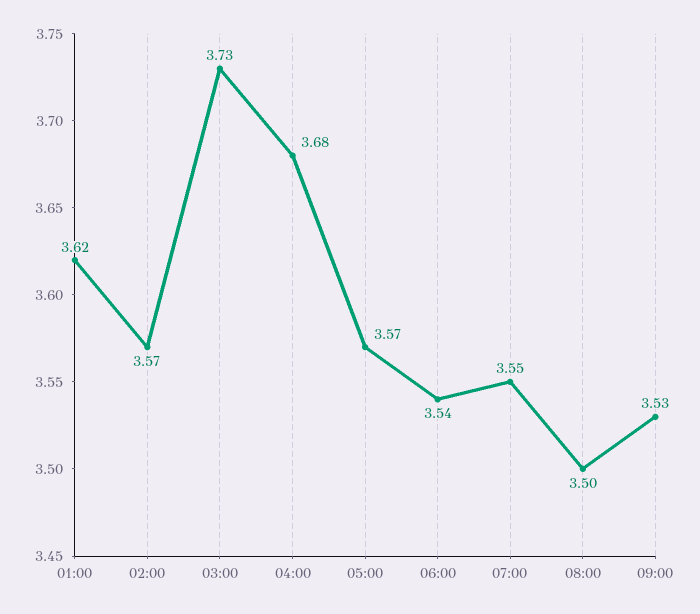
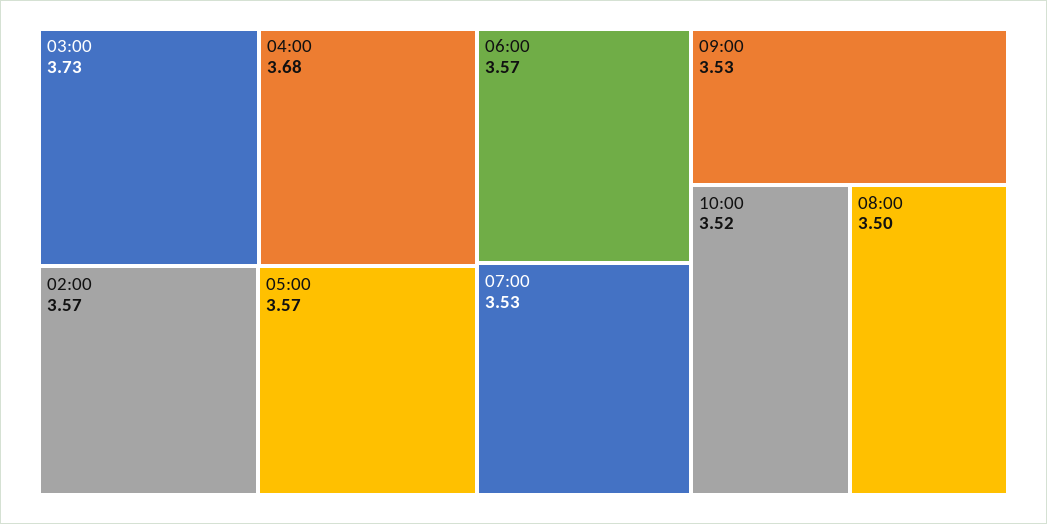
01:00: 3.62 -> none
06:00: 3.54 -> 3.57
07:00: 3.55 -> 3.53
10:00: none -> 3.52

